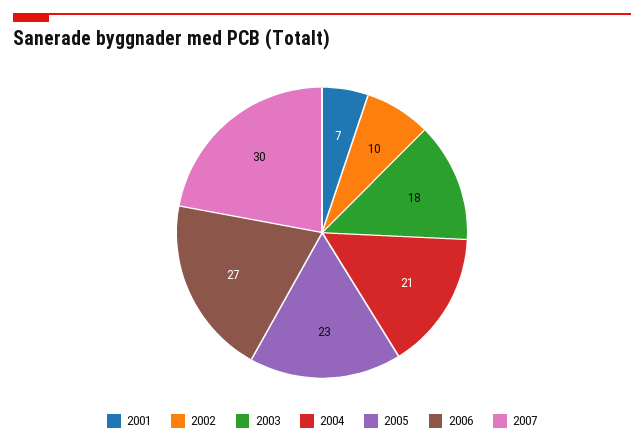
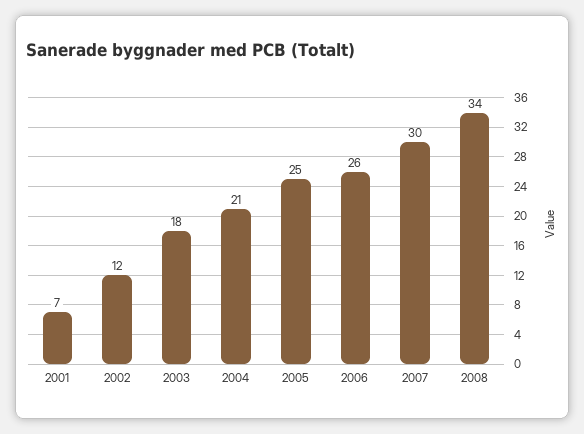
2002: 10 -> 12
2005: 23 -> 25
2006: 27 -> 26
2008: none -> 34

